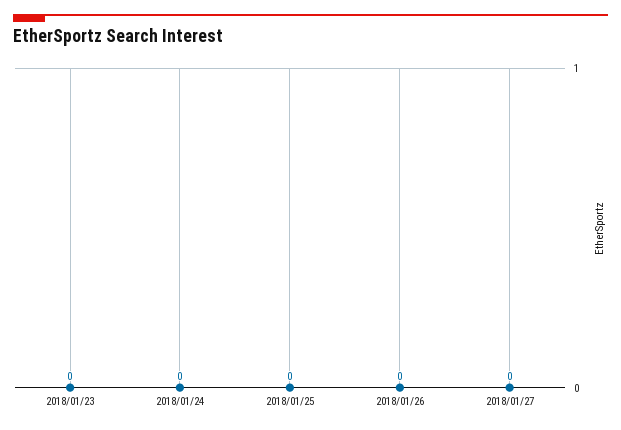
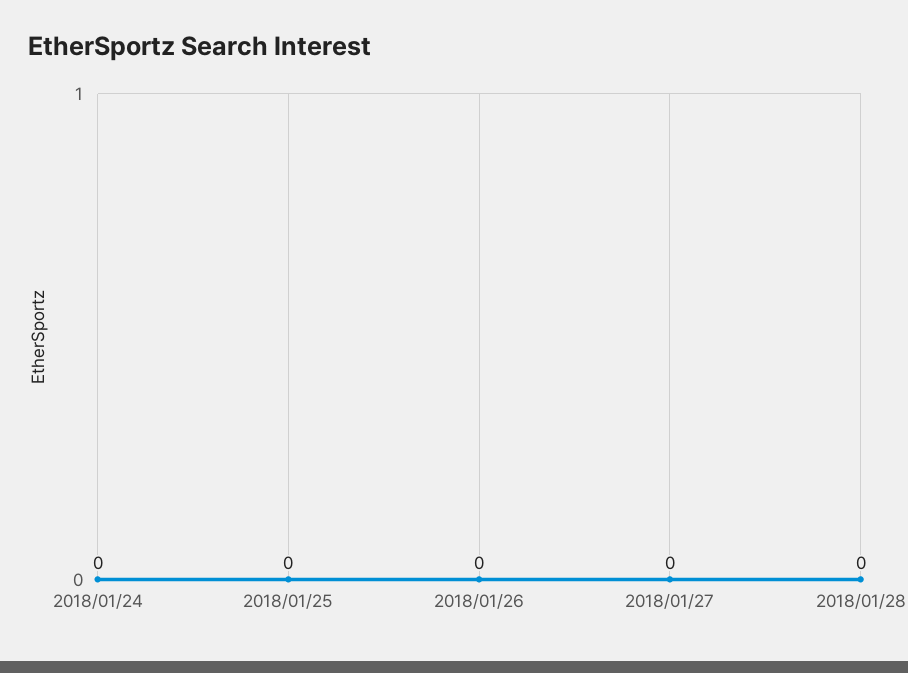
2018/01/23: 0 -> none
2018/01/28: none -> 0

